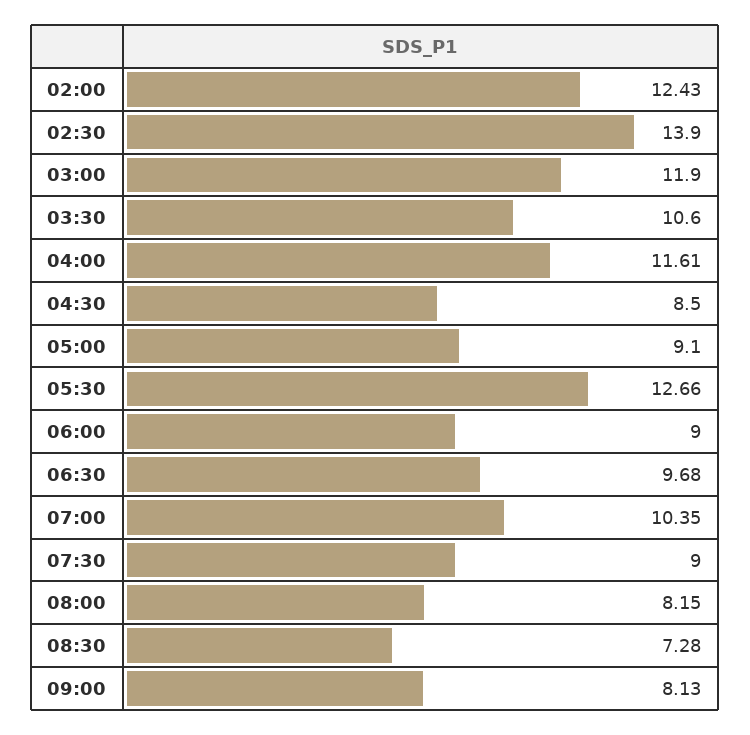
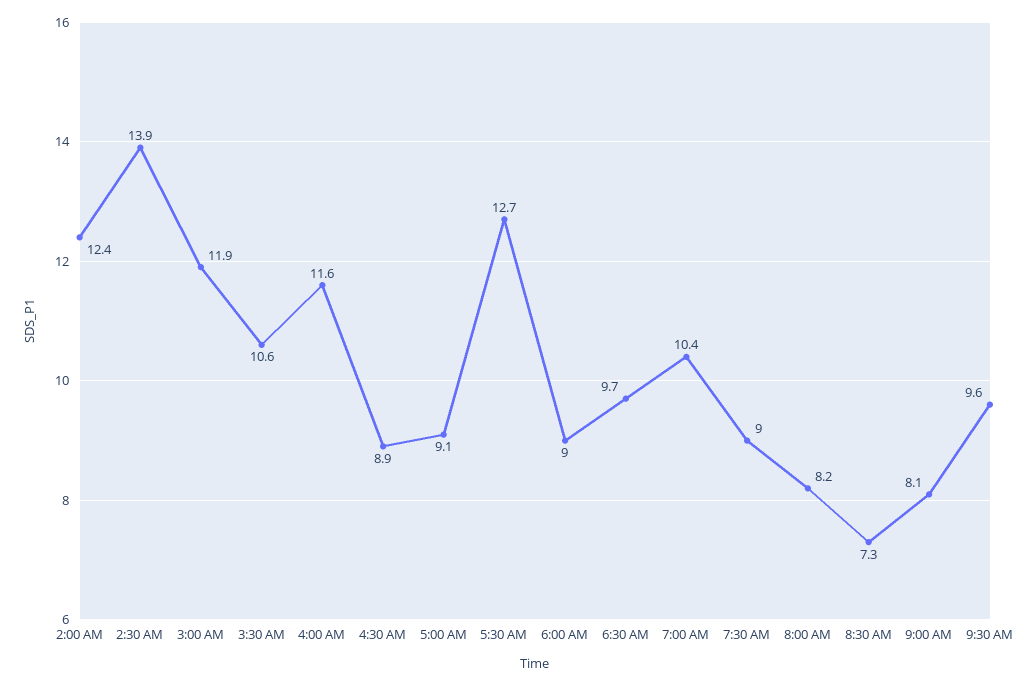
04:30: 8.5 -> 8.9
9:30 AM: none -> 9.6

